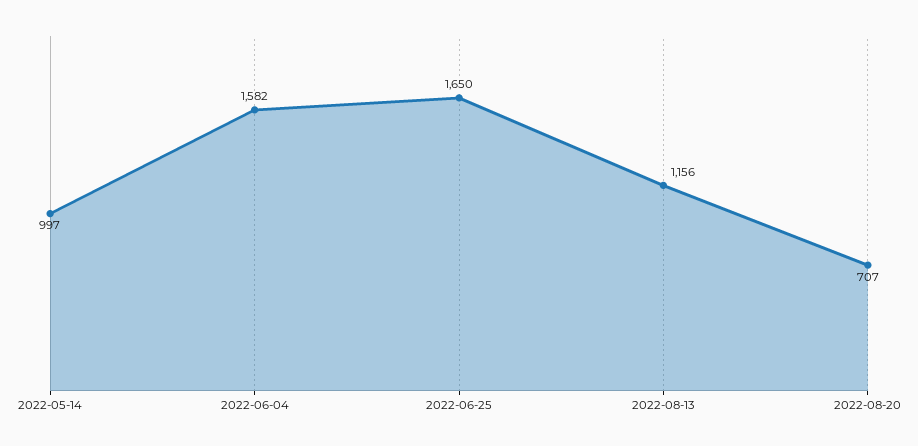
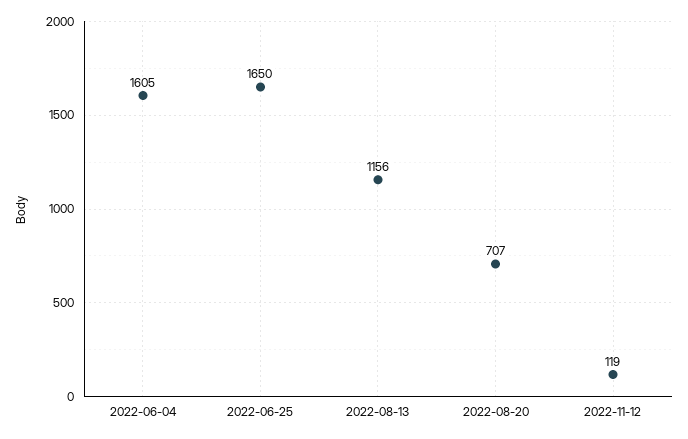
2022-05-14: 997 -> none
2022-06-04: 1582 -> 1605
2022-11-12: none -> 119

